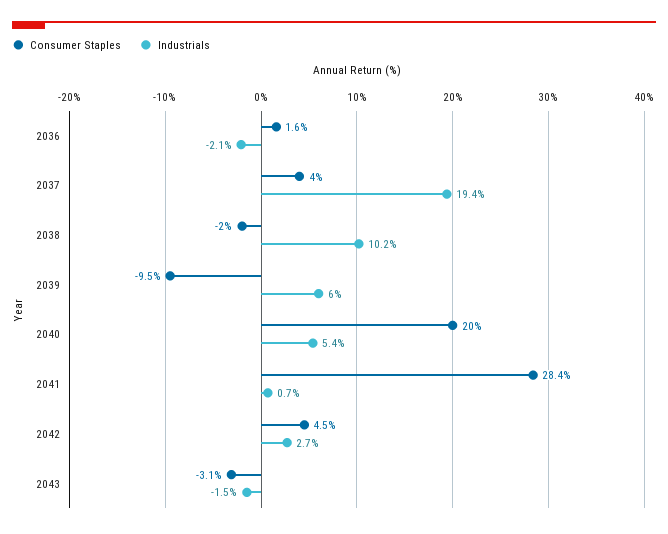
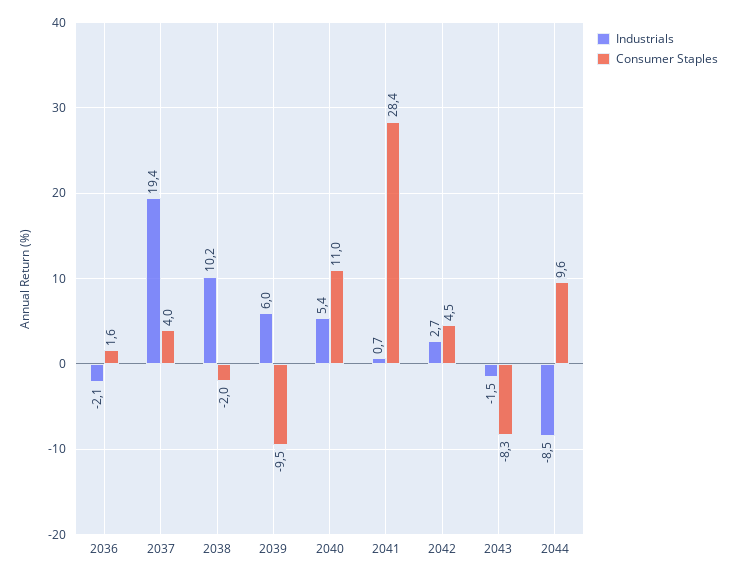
Consumer Staples, 2040: 20 -> 11
Consumer Staples, 2043: -3.1 -> -8.3
Industrials, 2044: none -> -8.5
Consumer Staples, 2044: none -> 9.6

